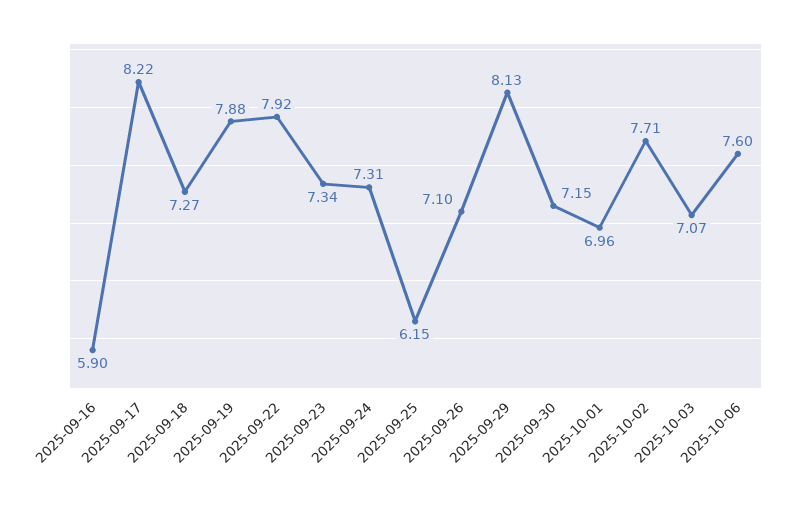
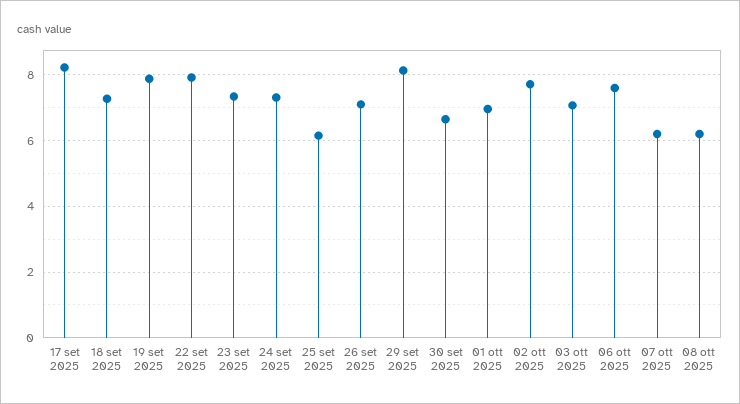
2025-09-16: 5.9 -> none
2025-09-30: 7.15 -> 6.6
07 ott 2025: none -> 6.2
08 ott 2025: none -> 6.2

